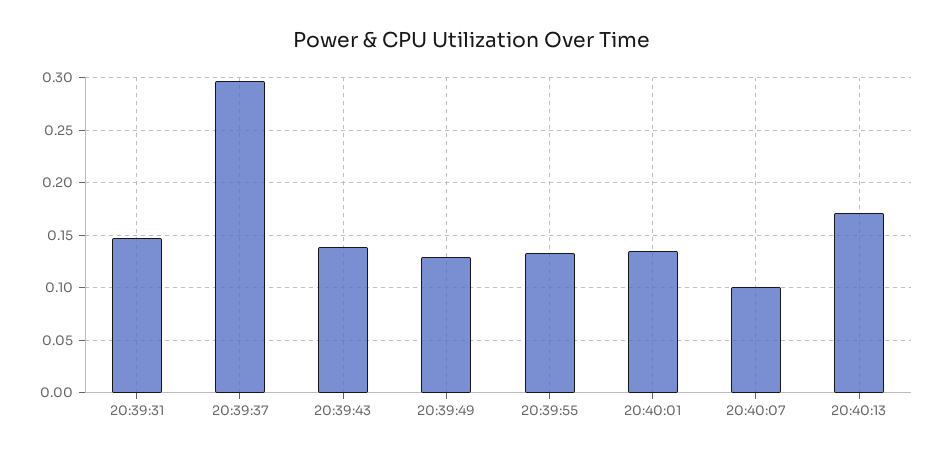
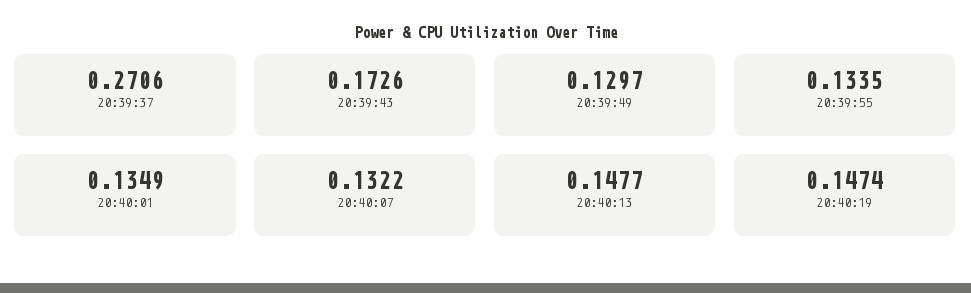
20:39:31: 0.15 -> none
20:39:37: 0.3 -> 0.2706
20:39:43: 0.14 -> 0.1726
20:40:07: 0.1 -> 0.1322
20:40:13: 0.17 -> 0.1477
20:40:19: none -> 0.1474

